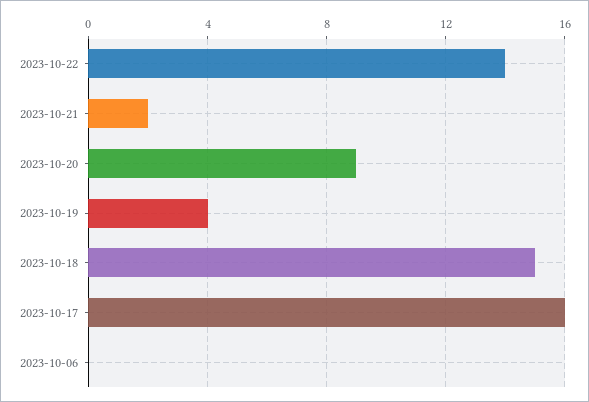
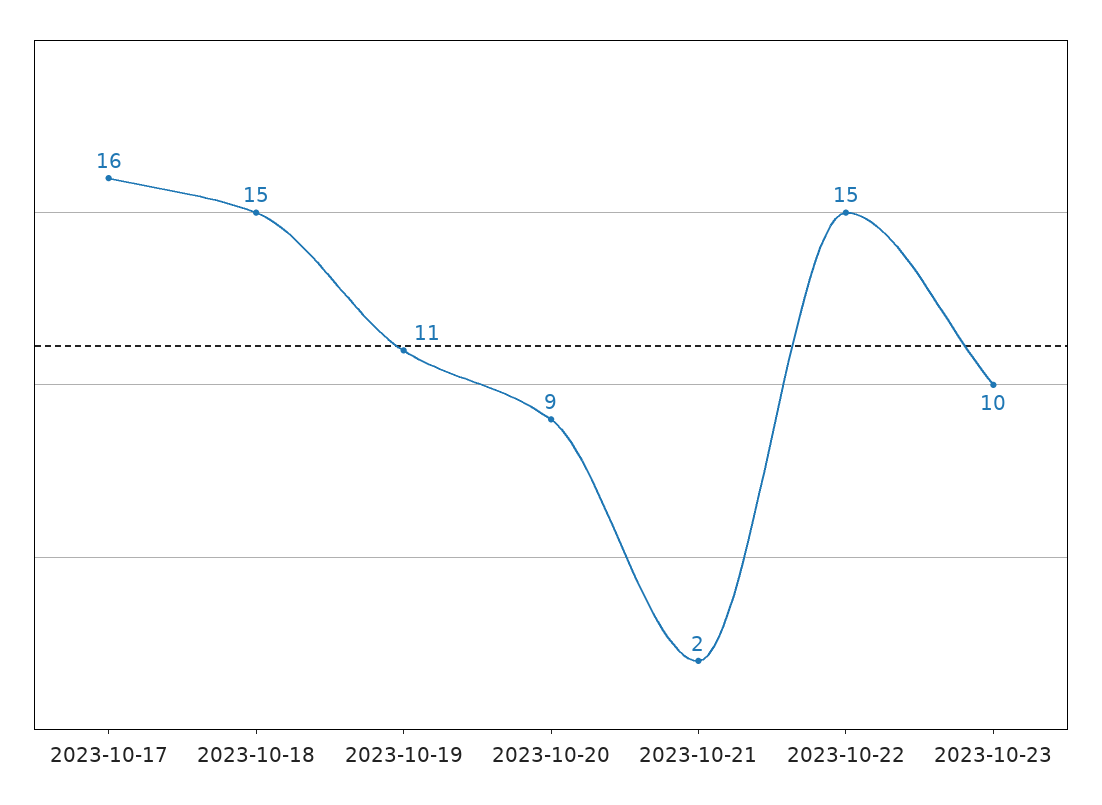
2023-10-22: 14 -> 15
2023-10-19: 4 -> 11
2023-10-06: 0 -> none
2023-10-23: none -> 10

